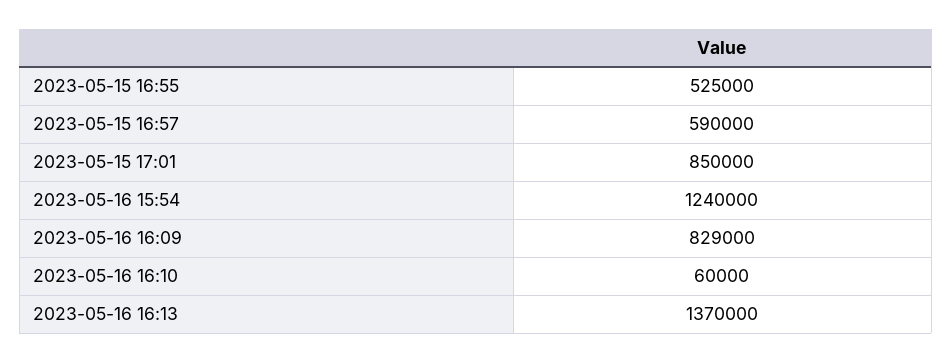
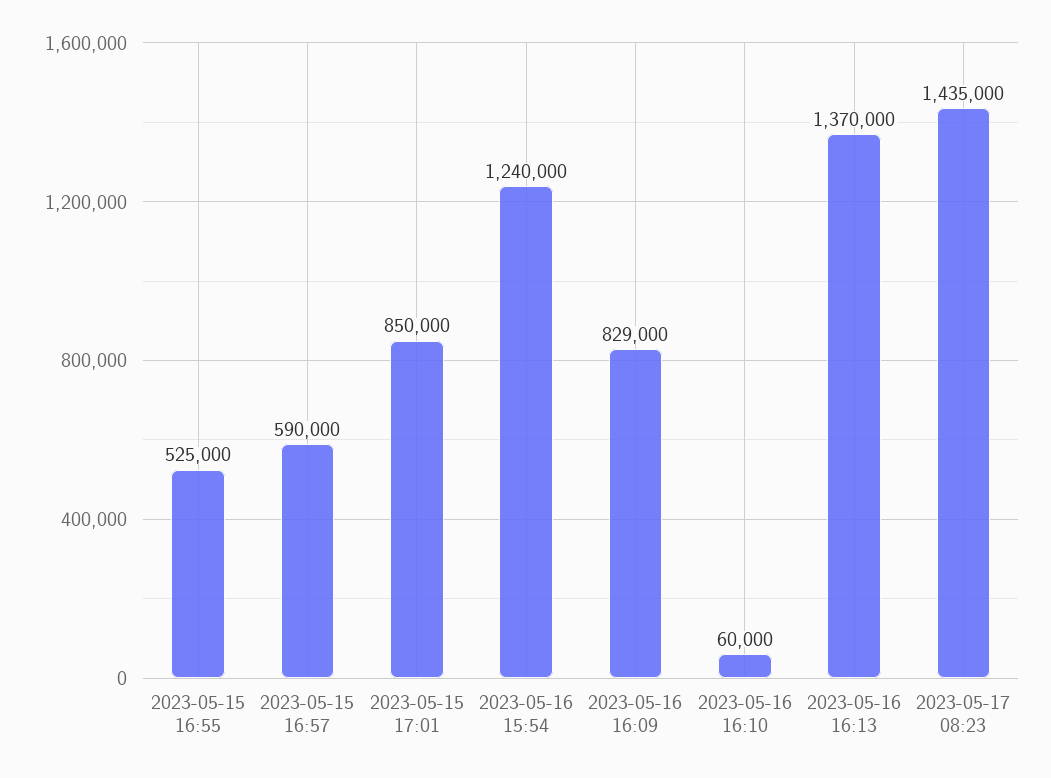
2023-05-17 08:23: none -> 1435000

